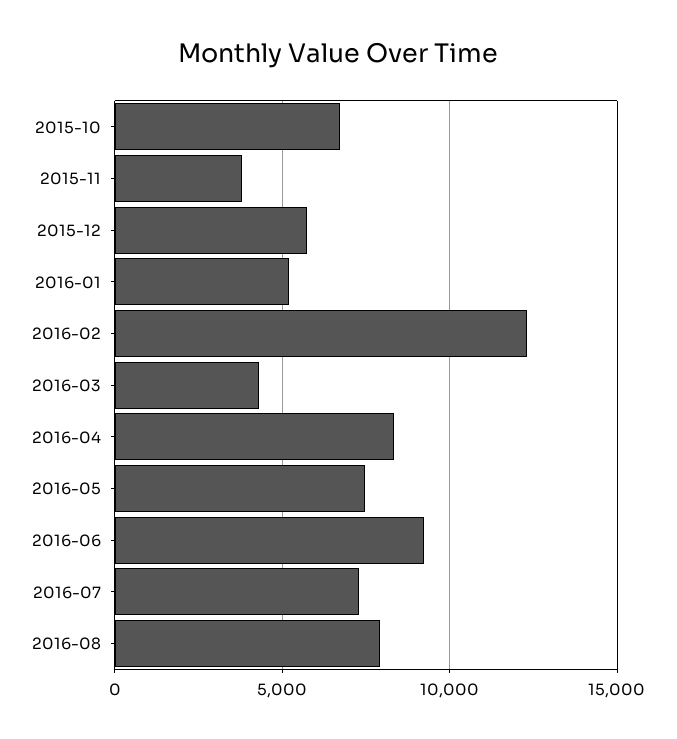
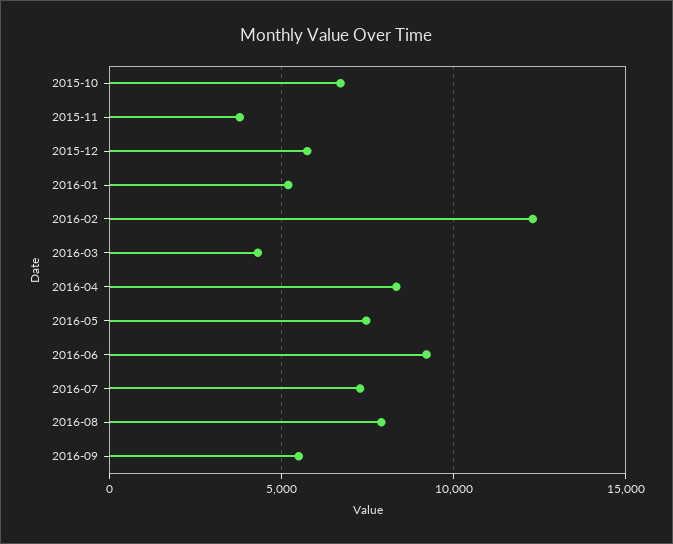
2016-09: none -> 5500

